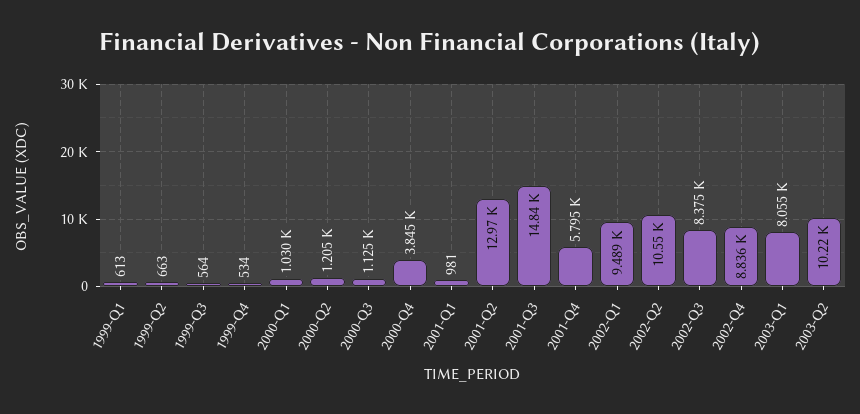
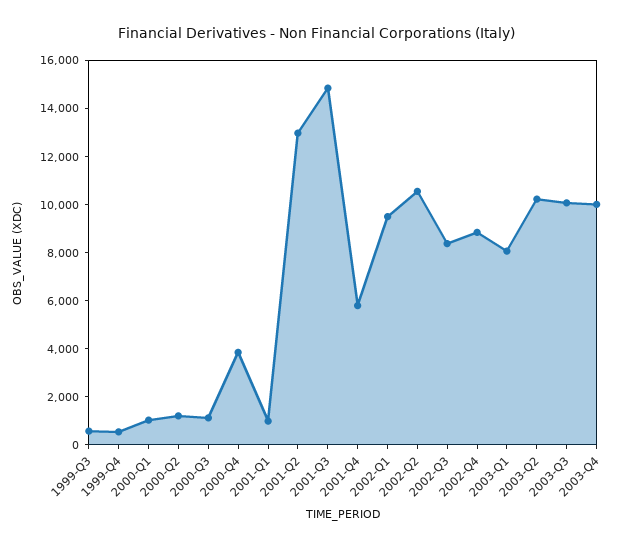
1999-Q1: 613 -> none
1999-Q2: 663 -> none
2003-Q3: none -> 10000
2003-Q4: none -> 10000

